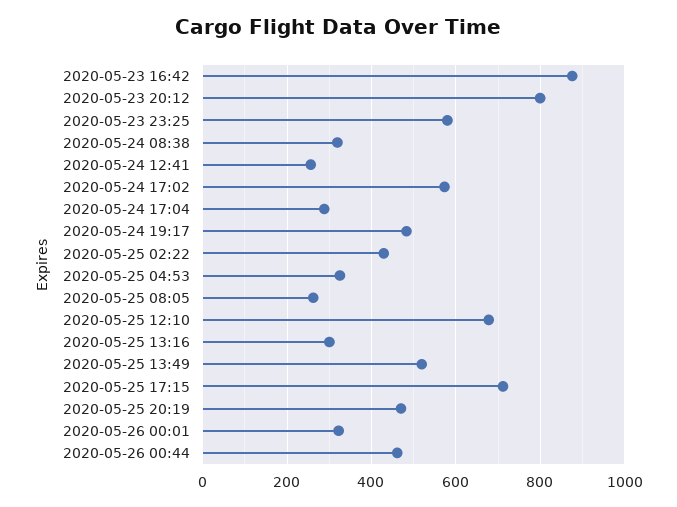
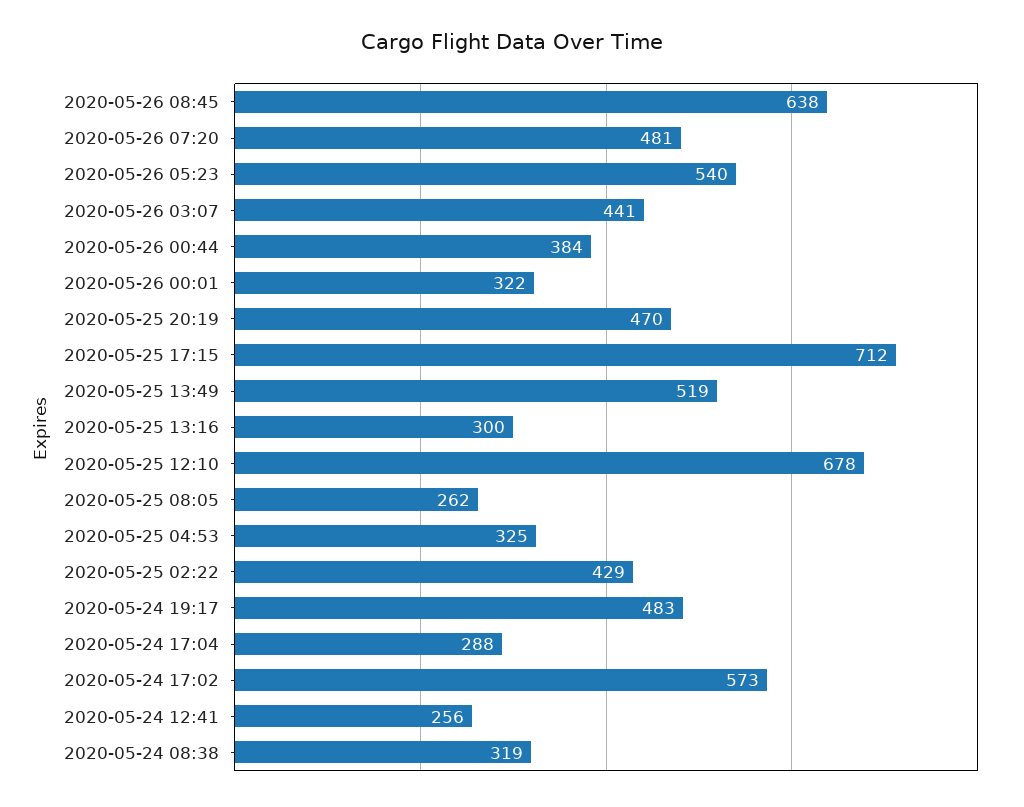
2020-05-23 16:42: 880 -> none
2020-05-23 20:12: 800 -> none
2020-05-23 23:25: 580 -> none
2020-05-26 00:44: 460 -> 384
2020-05-26 08:45: none -> 638
2020-05-26 07:20: none -> 481
2020-05-26 05:23: none -> 540
2020-05-26 03:07: none -> 441

